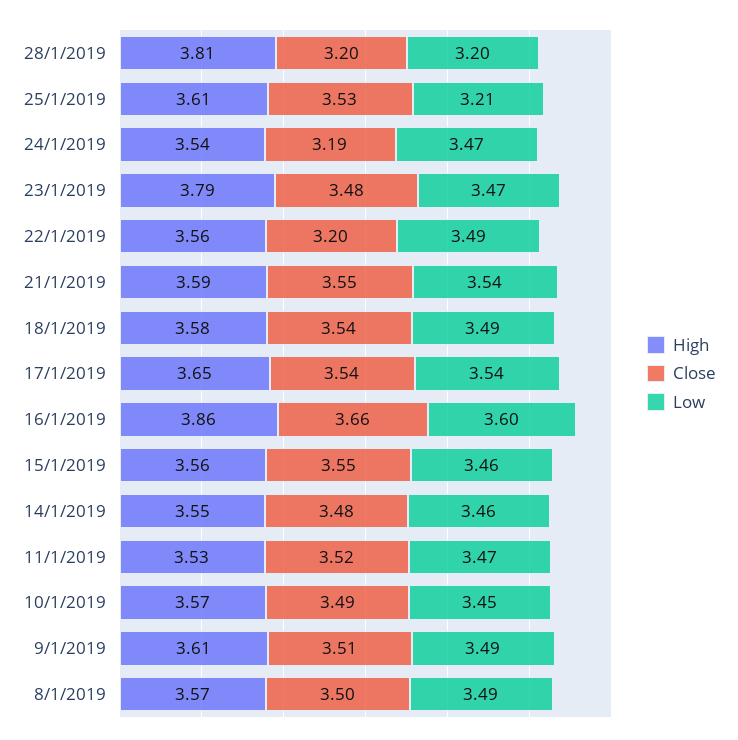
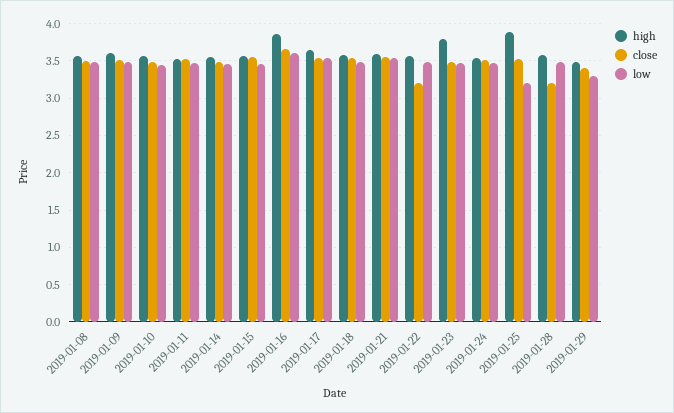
High, 28/1/2019: 3.81 -> 3.6
Low, 28/1/2019: 3.2 -> 3.5
High, 25/1/2019: 3.61 -> 3.9
Close, 24/1/2019: 3.19 -> 3.5
High, 2019-01-29: none -> 3.5
Close, 2019-01-29: none -> 3.4
Low, 2019-01-29: none -> 3.3

